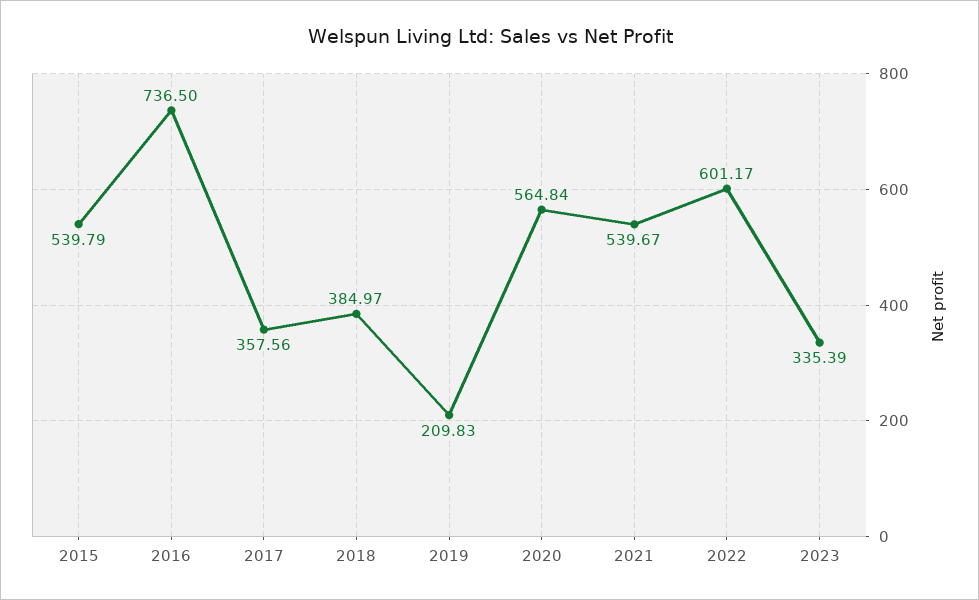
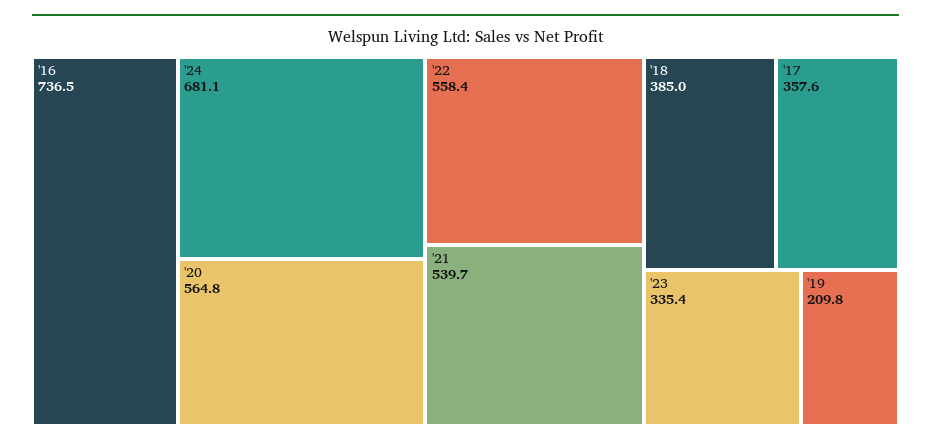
2015: 539.79 -> none
2022: 601.17 -> 558.4
'24: none -> 681.1

